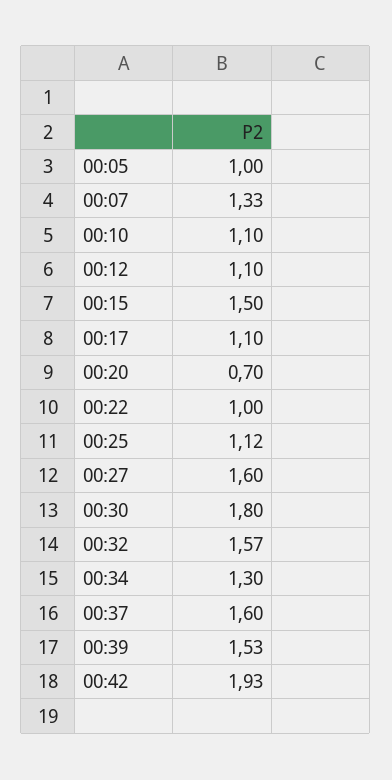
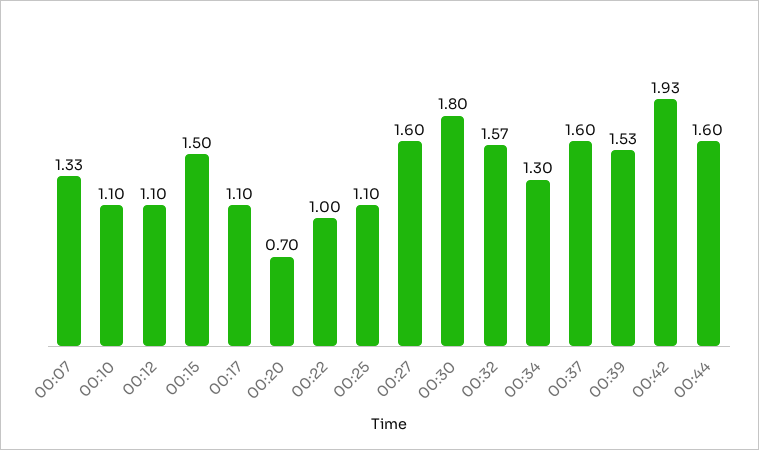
00:05: 1 -> none
00:25: 1.12 -> 1.1
00:44: none -> 1.6

